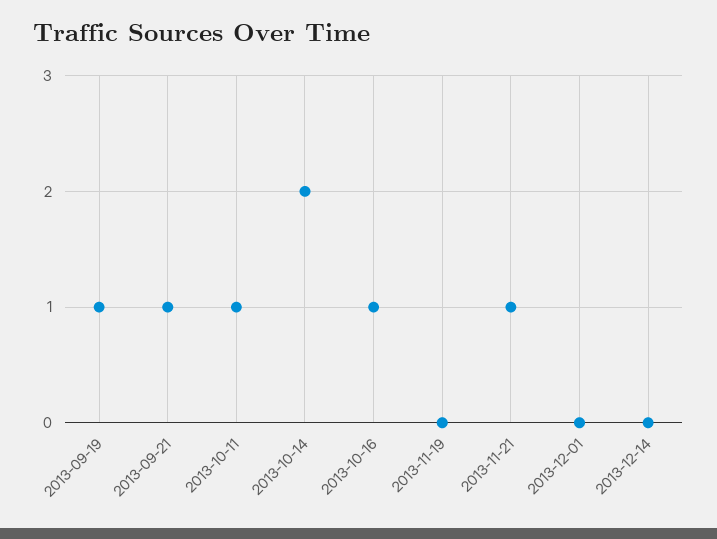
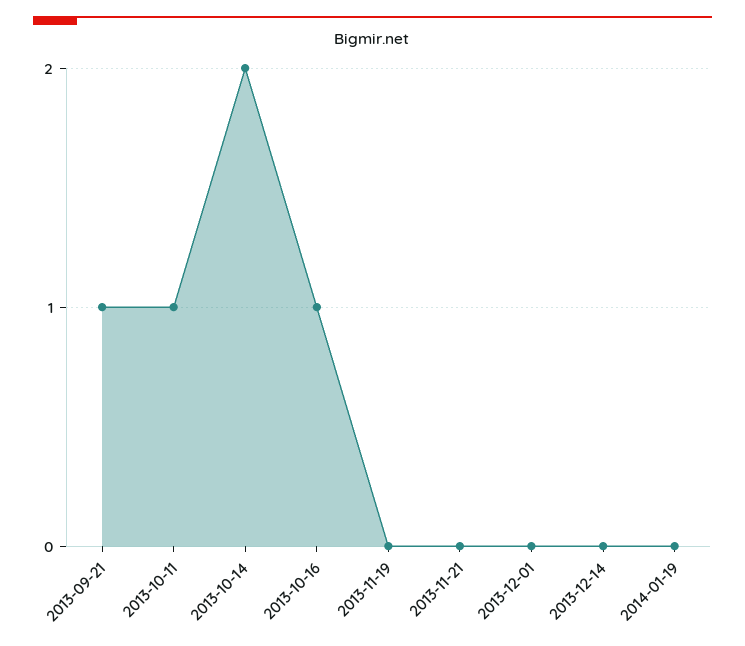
2013-09-19: 1 -> none
2013-11-21: 1 -> 0
2014-01-19: none -> 0

